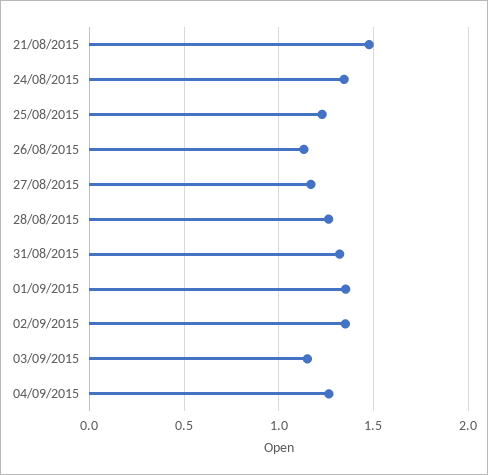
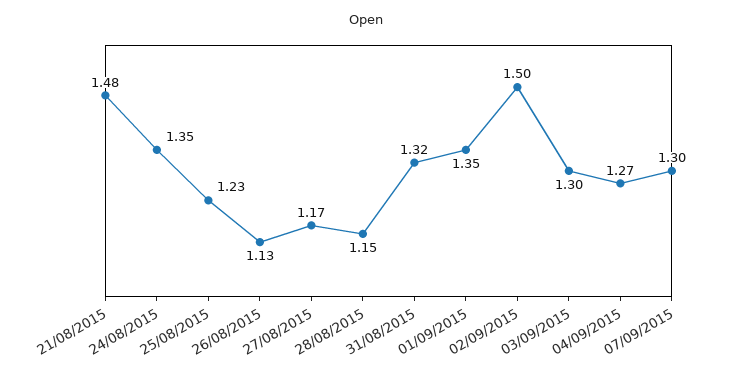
28/08/2015: 1.25 -> 1.15
02/09/2015: 1.35 -> 1.5
03/09/2015: 1.15 -> 1.3
07/09/2015: none -> 1.3

